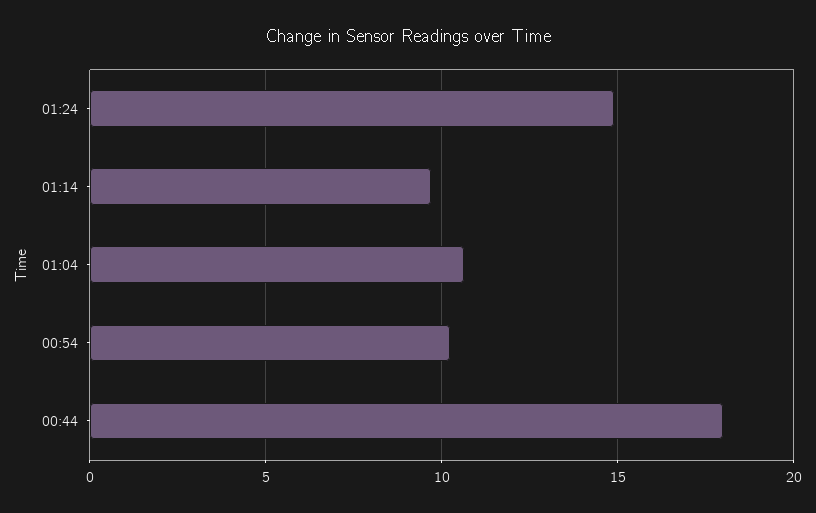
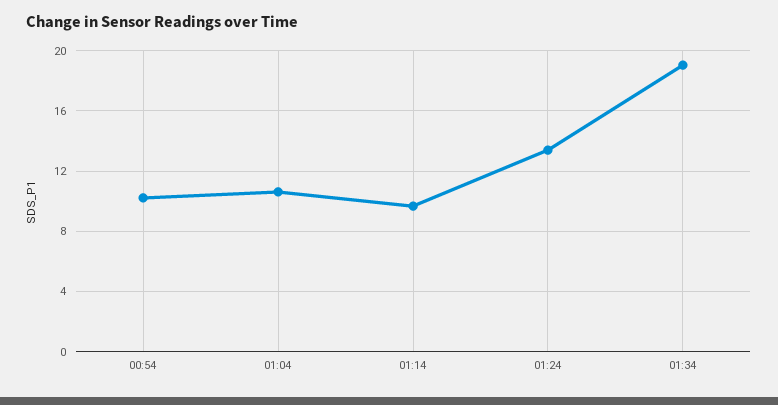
01:24: 15 -> 13.5
00:44: 18 -> none
01:34: none -> 19

